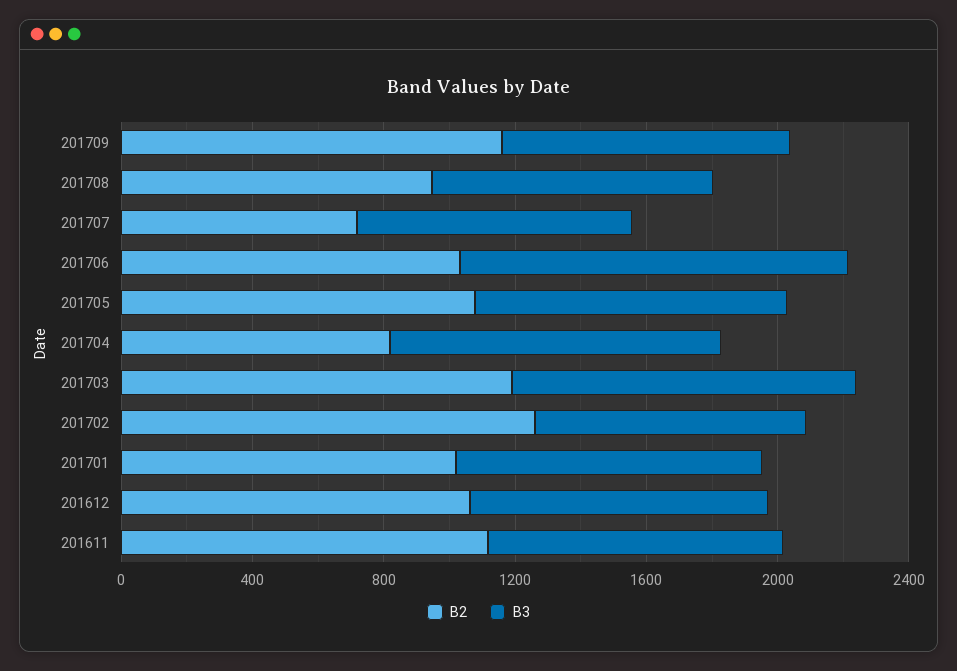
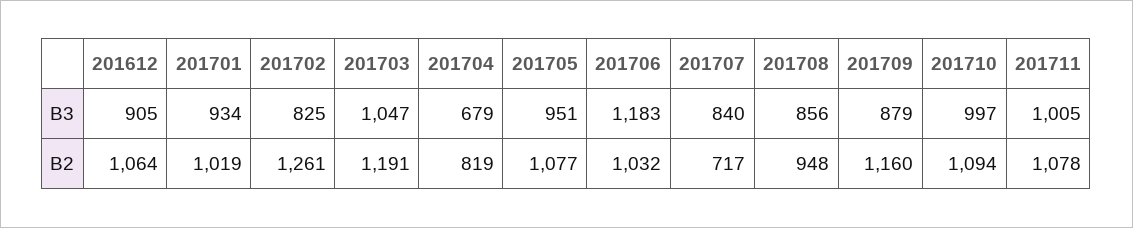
B3, 201704: 1000 -> 679
B2, 201611: 1100 -> none
B3, 201611: 900 -> none
B3, 201710: none -> 997
B3, 201711: none -> 1005
B2, 201710: none -> 1094
B2, 201711: none -> 1078

